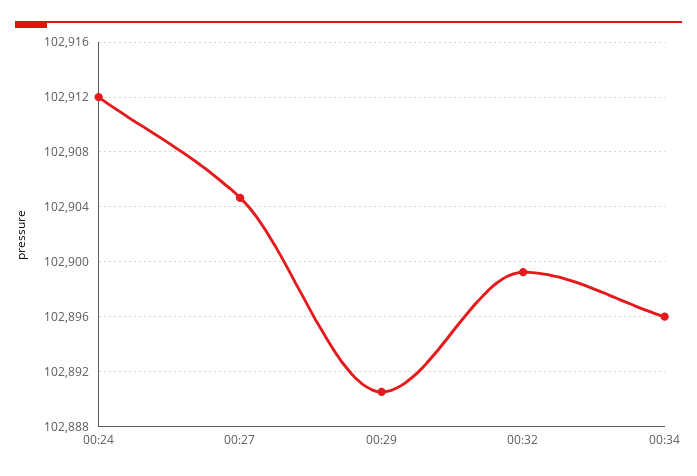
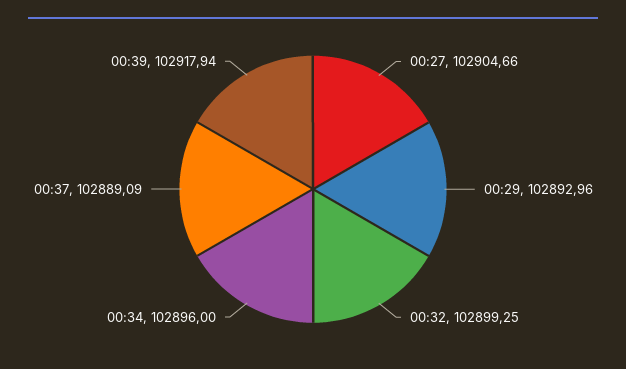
00:24: 102912 -> none
00:29: 102890.5 -> 102892.96
00:37: none -> 102889.09
00:39: none -> 102917.94

